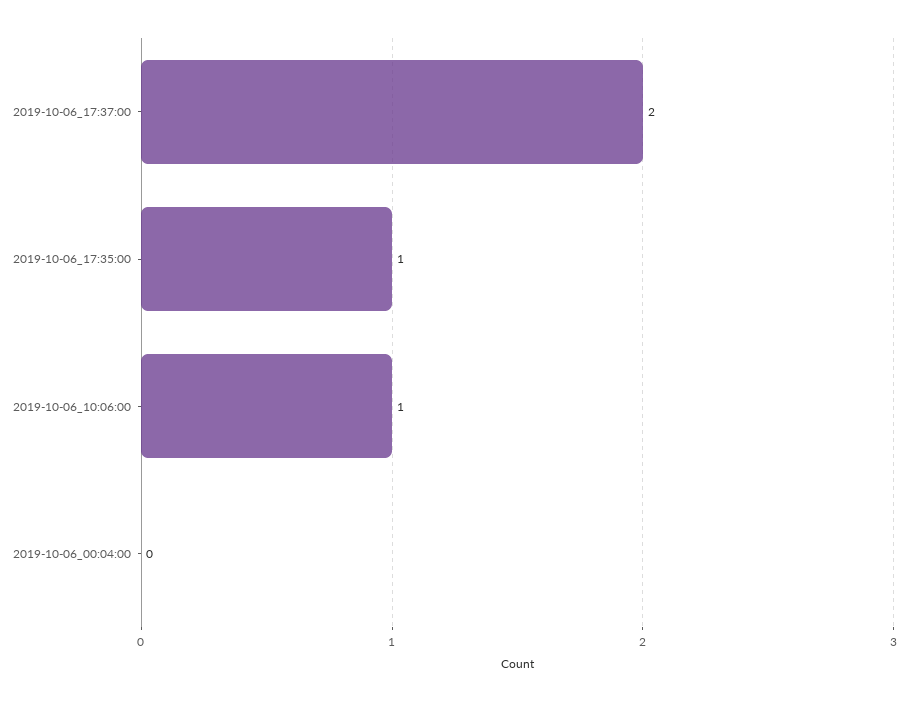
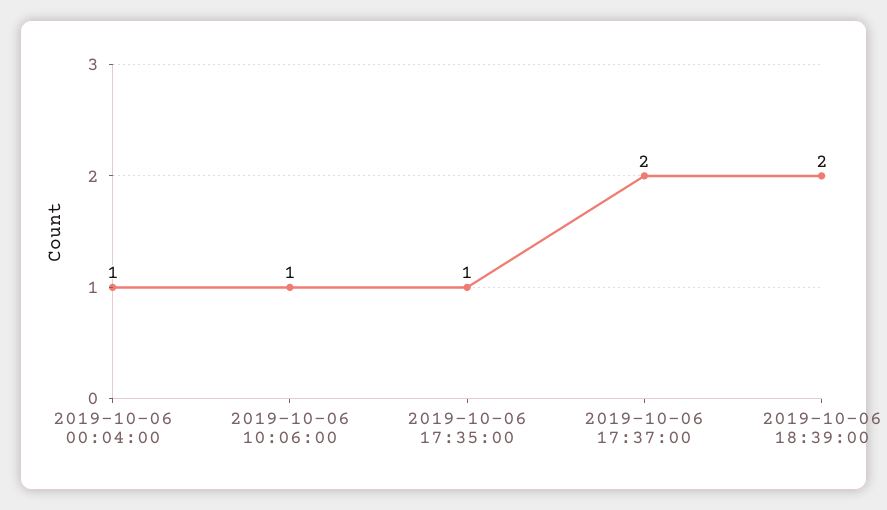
2019-10-06_00:04:00: 0 -> 1
2019-10-06 18:39:00: none -> 2

